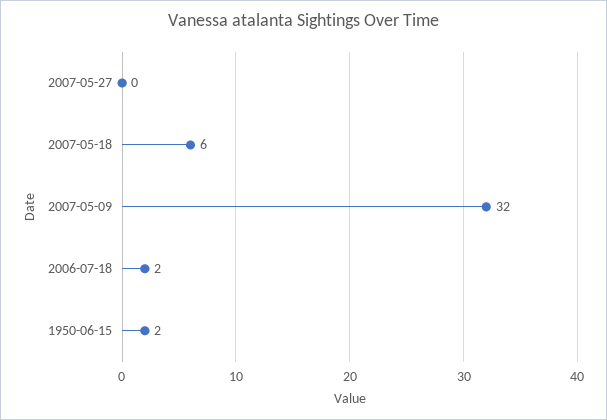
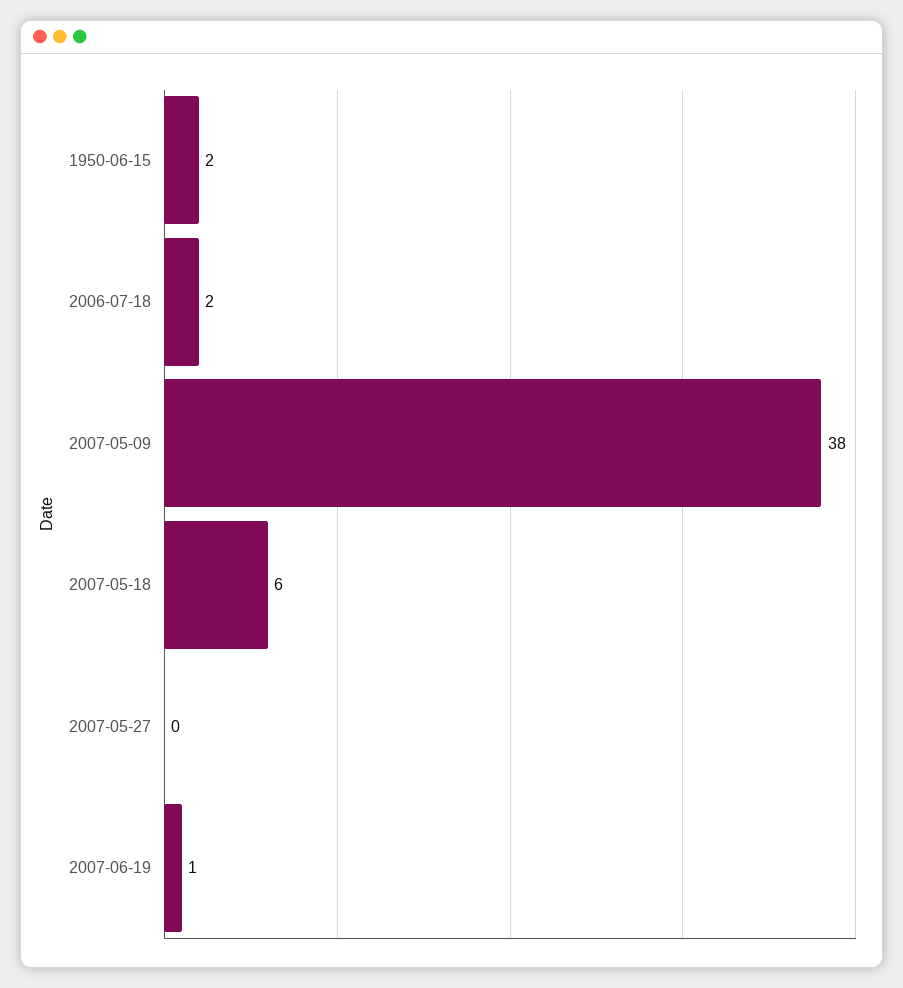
2007-05-09: 32 -> 38
2007-06-19: none -> 1

